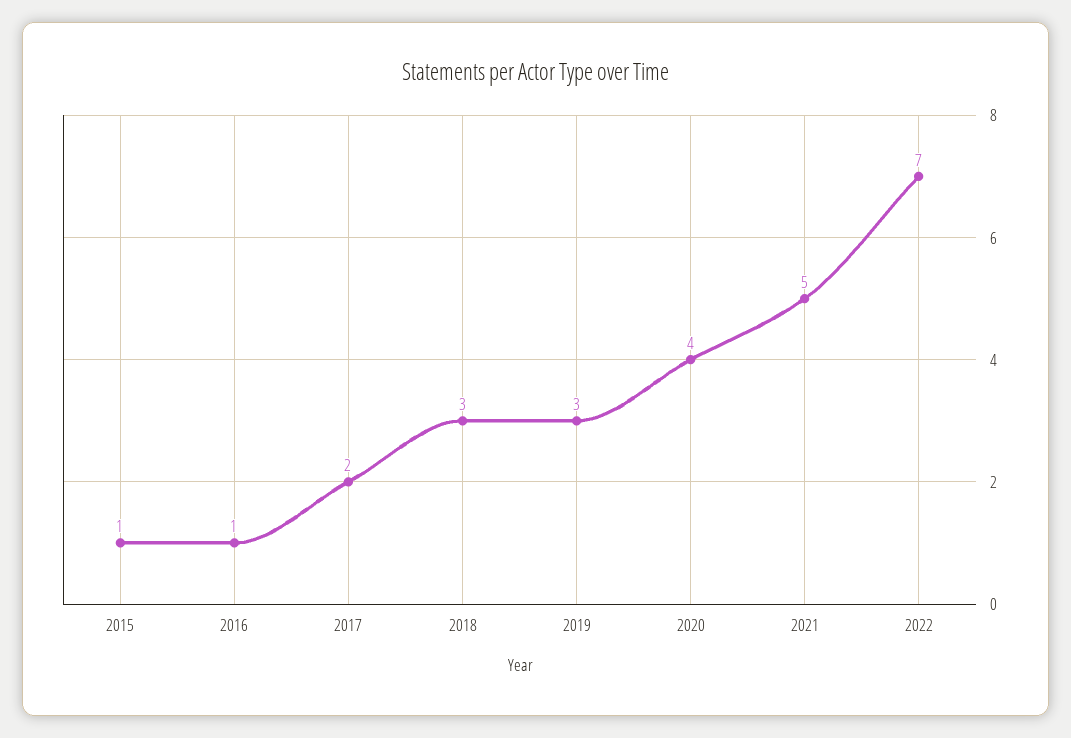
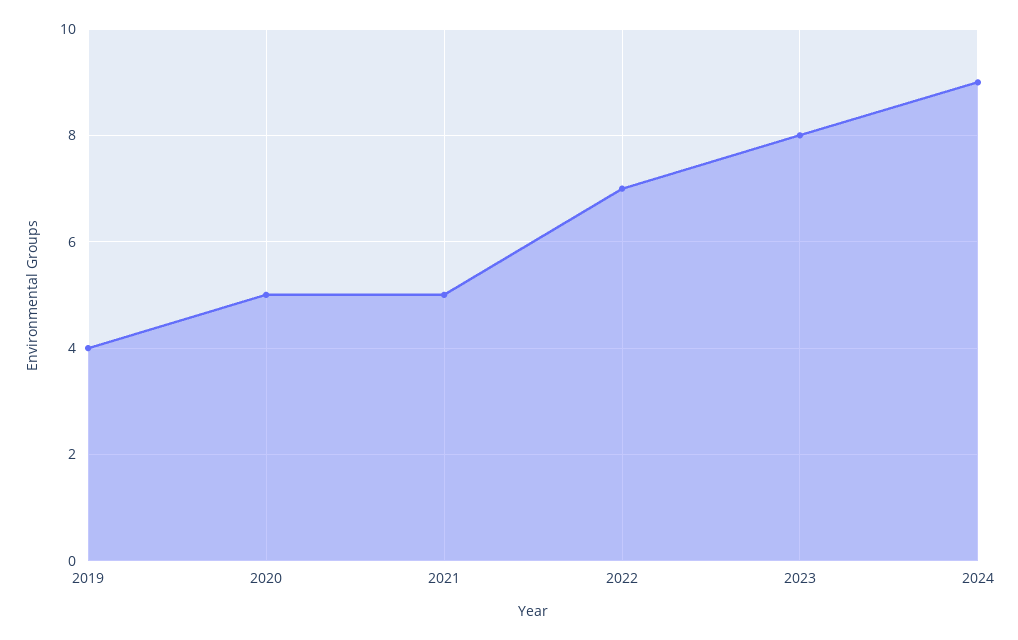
2015: 1 -> none
2016: 1 -> none
2017: 2 -> none
2018: 3 -> none
2019: 3 -> 4
2020: 4 -> 5
2023: none -> 8
2024: none -> 9

